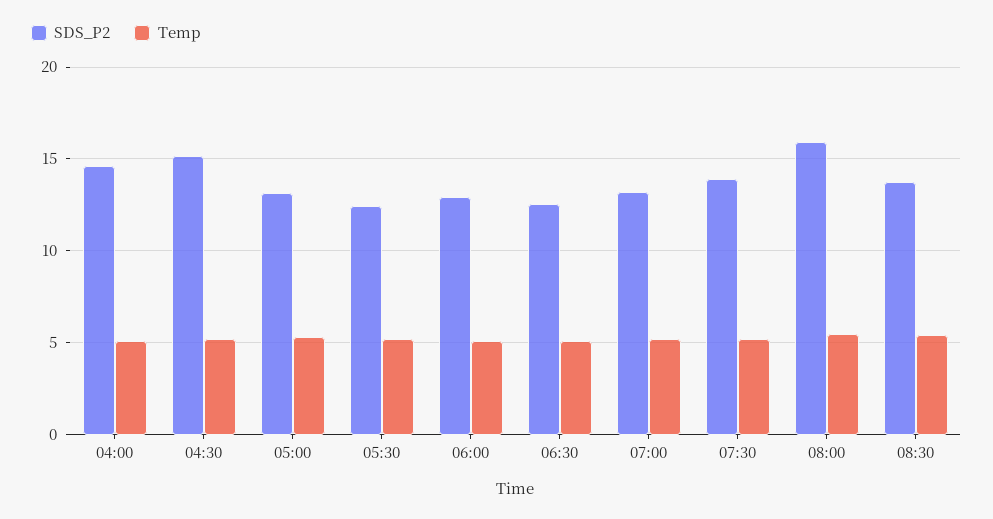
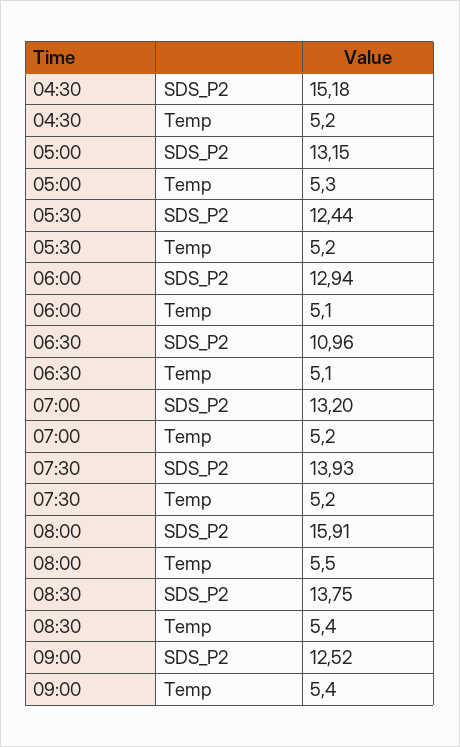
SDS_P2, 04:00: 14.5 -> none
Temp, 04:00: 5 -> none
SDS_P2, 06:30: 12.5 -> 10.96
SDS_P2, 09:00: none -> 12.52
Temp, 09:00: none -> 5.4

